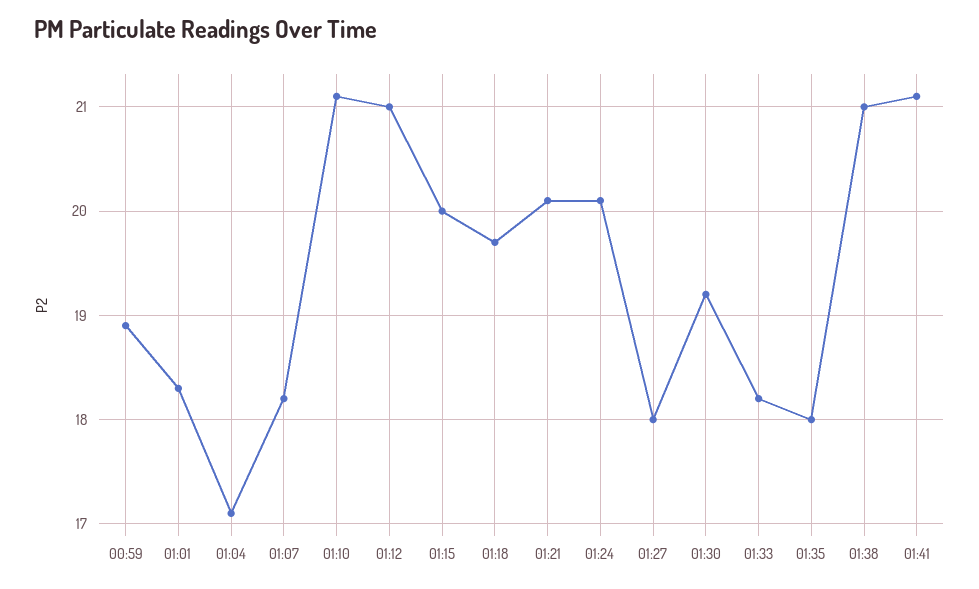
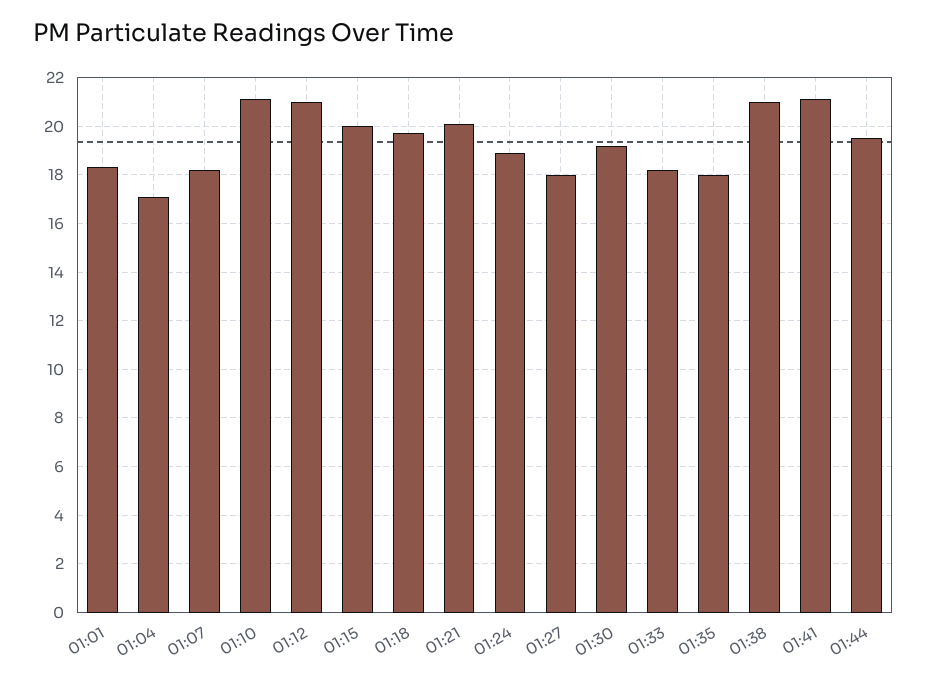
00:59: 18.9 -> none
01:24: 20.1 -> 19
01:44: none -> 19.5

